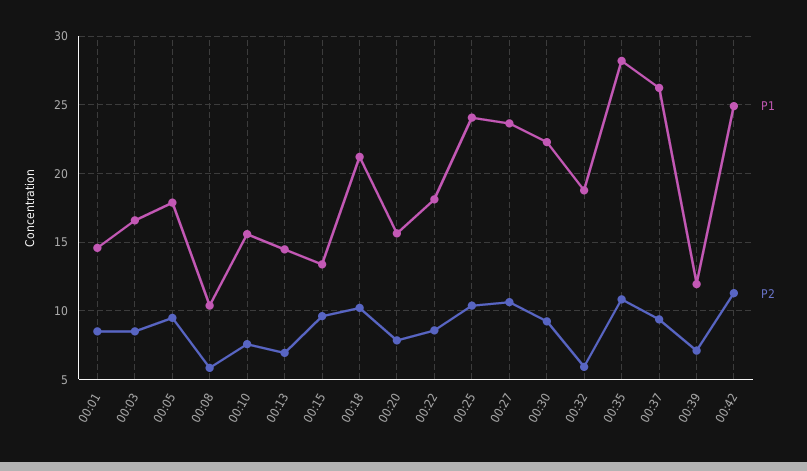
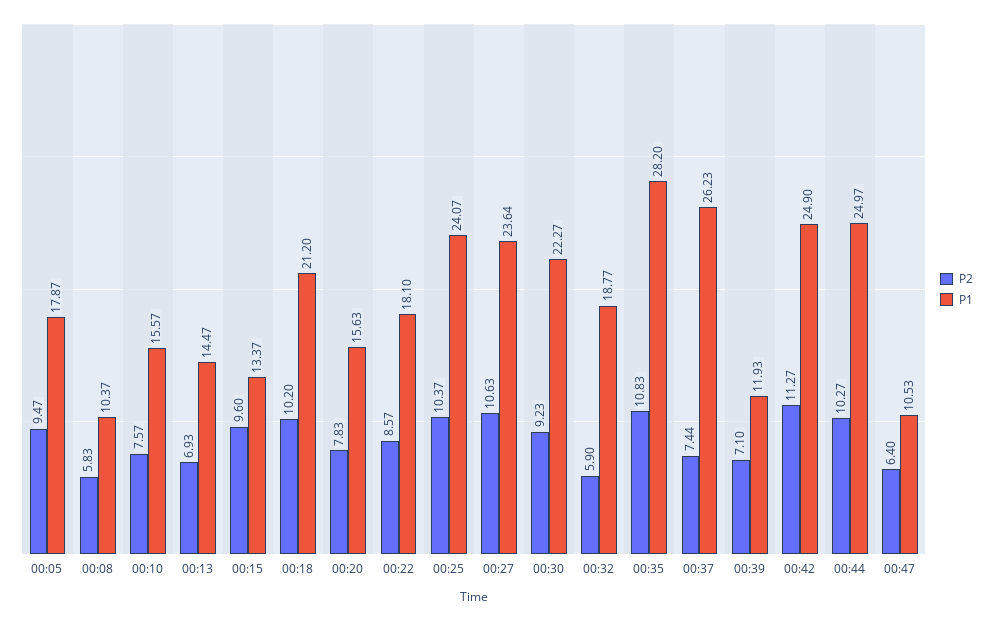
P1, 00:01: 14.5 -> none
P2, 00:01: 8.5 -> none
P1, 00:03: 16.5 -> none
P2, 00:03: 8.5 -> none
P2, 00:37: 9.5 -> 7.44
P2, 00:44: none -> 10.27
P1, 00:44: none -> 24.97
P2, 00:47: none -> 6.4
P1, 00:47: none -> 10.53

